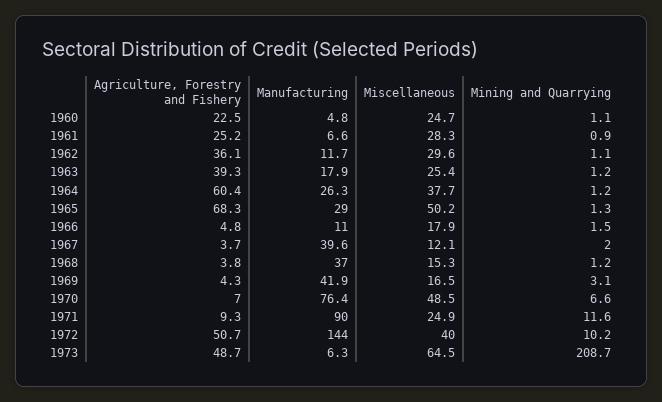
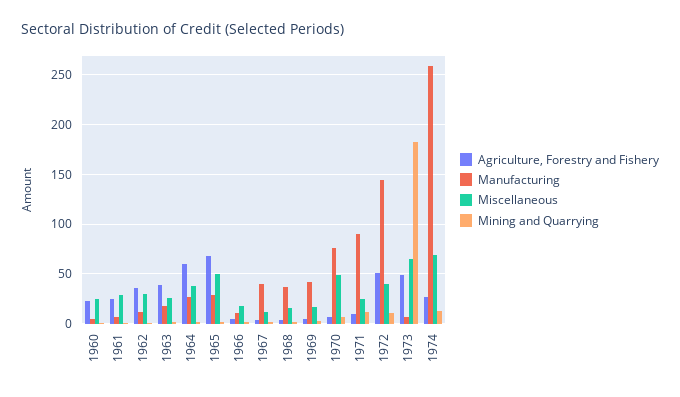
Mining and Quarrying, 1973: 208.7 -> 180
Agriculture, Forestry and Fishery, 1974: none -> 30
Manufacturing, 1974: none -> 260
Miscellaneous, 1974: none -> 70
Mining and Quarrying, 1974: none -> 10

